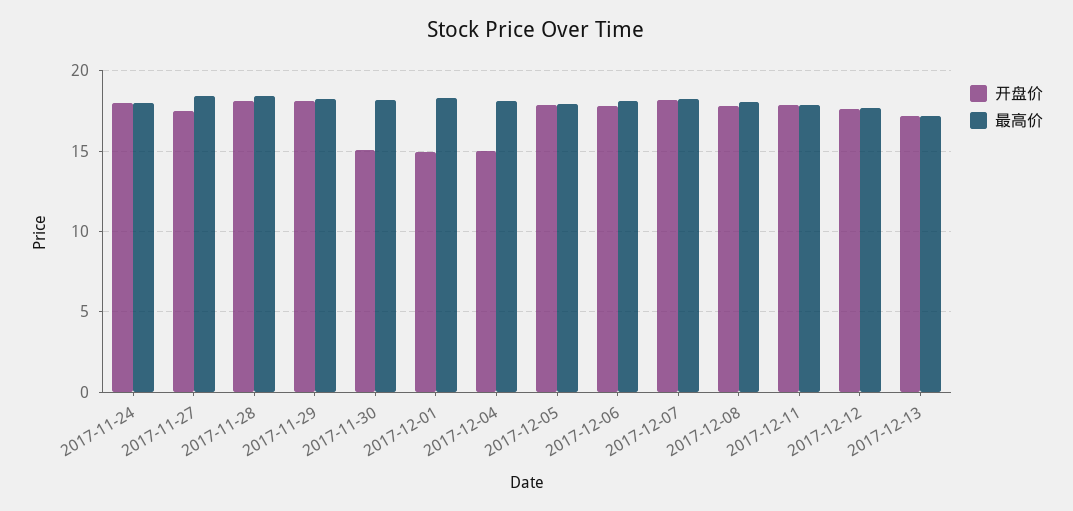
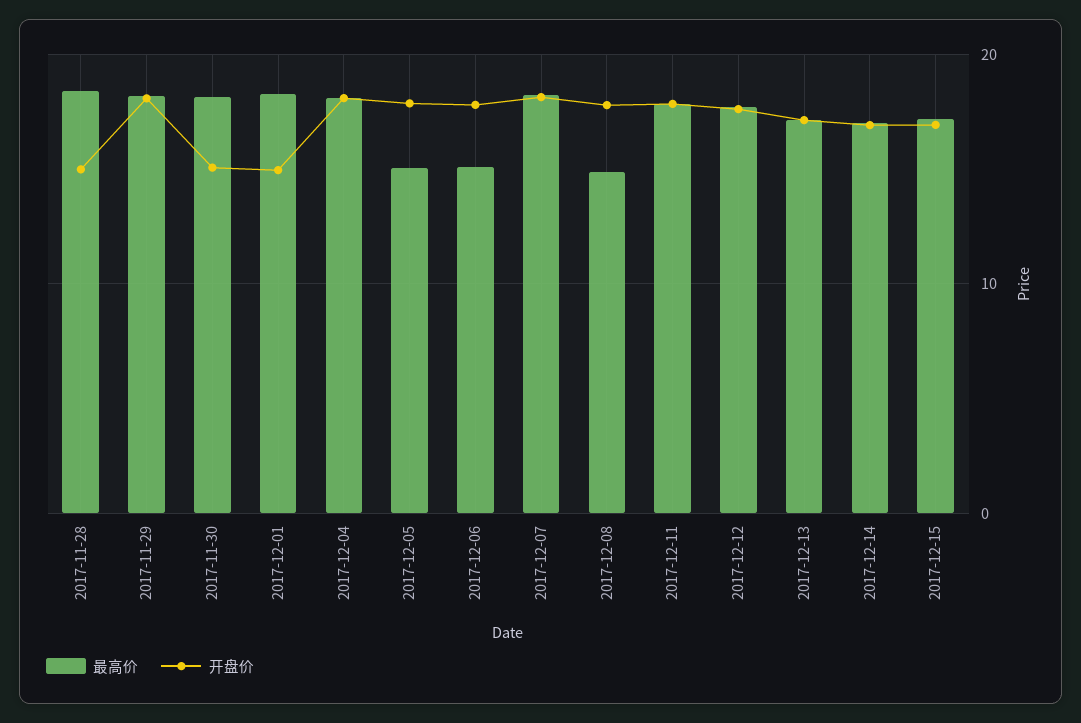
开盘价, 2017-11-24: 18 -> none
最高价, 2017-11-24: 18 -> none
开盘价, 2017-11-27: 17.5 -> none
最高价, 2017-11-27: 18.5 -> none
开盘价, 2017-11-28: 18 -> 15
开盘价, 2017-12-04: 15 -> 18
最高价, 2017-12-05: 18 -> 15
最高价, 2017-12-06: 18 -> 15
最高价, 2017-12-08: 18 -> 15
最高价, 2017-12-14: none -> 17
开盘价, 2017-12-14: none -> 17
最高价, 2017-12-15: none -> 17
开盘价, 2017-12-15: none -> 17

